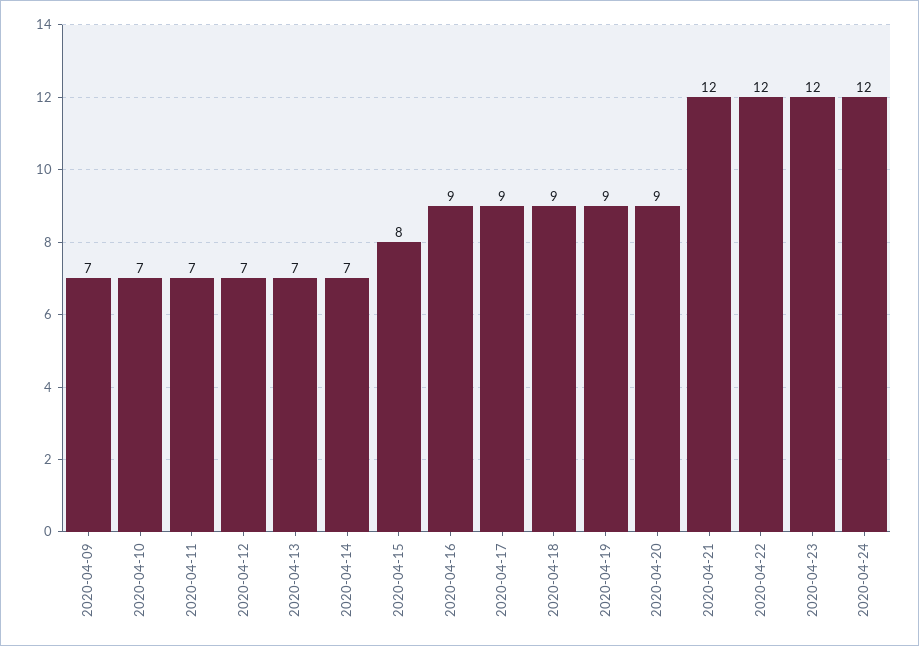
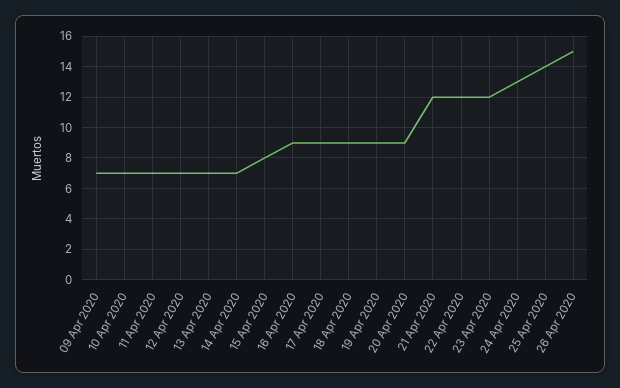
2020-04-24: 12 -> 13
25 Apr 2020: none -> 14
26 Apr 2020: none -> 15

